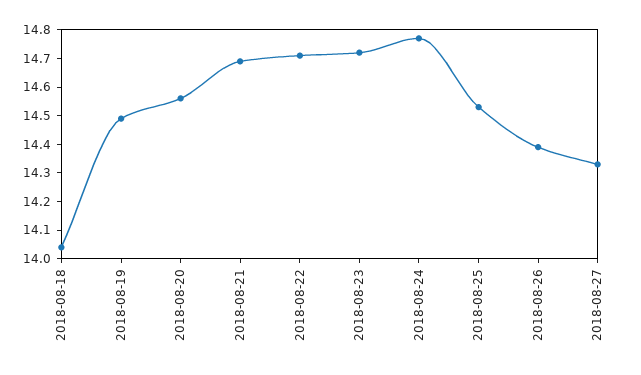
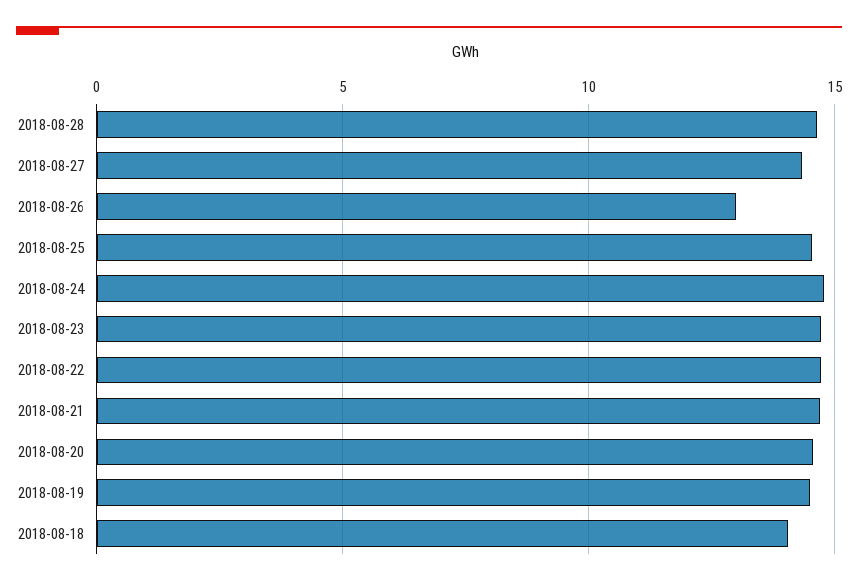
2018-08-26: 14.4 -> 13
2018-08-28: none -> 14.5

